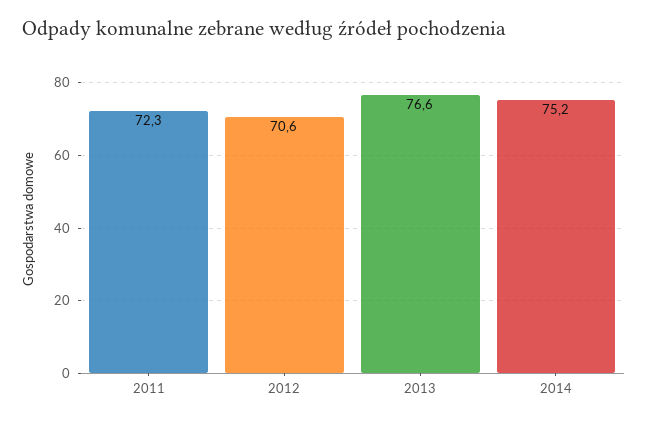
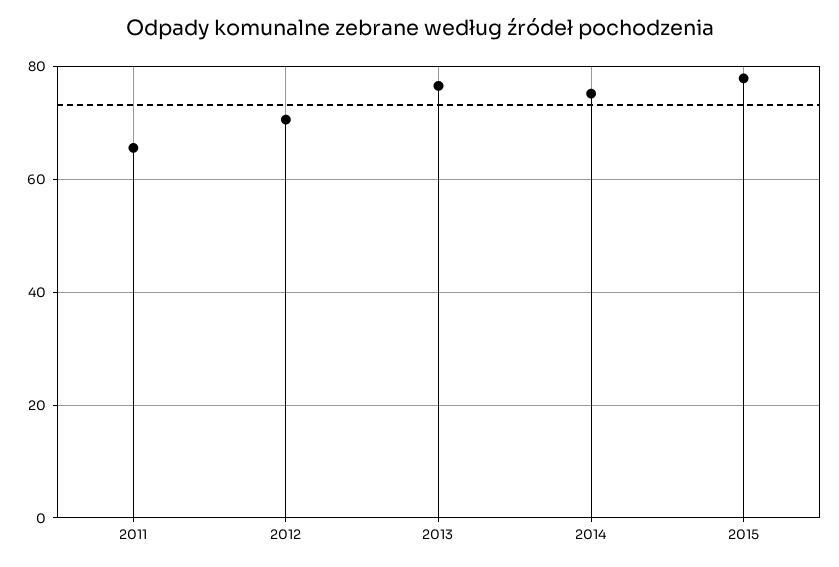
2011: 72.3 -> 66
2015: none -> 78

